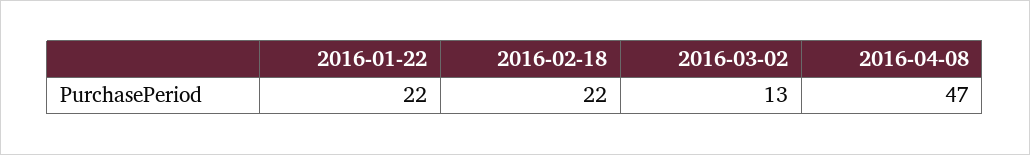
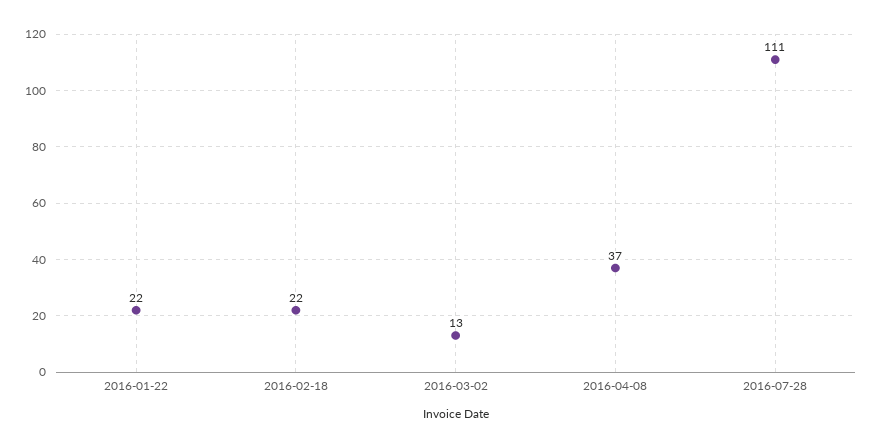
2016-04-08: 47 -> 37
2016-07-28: none -> 111

